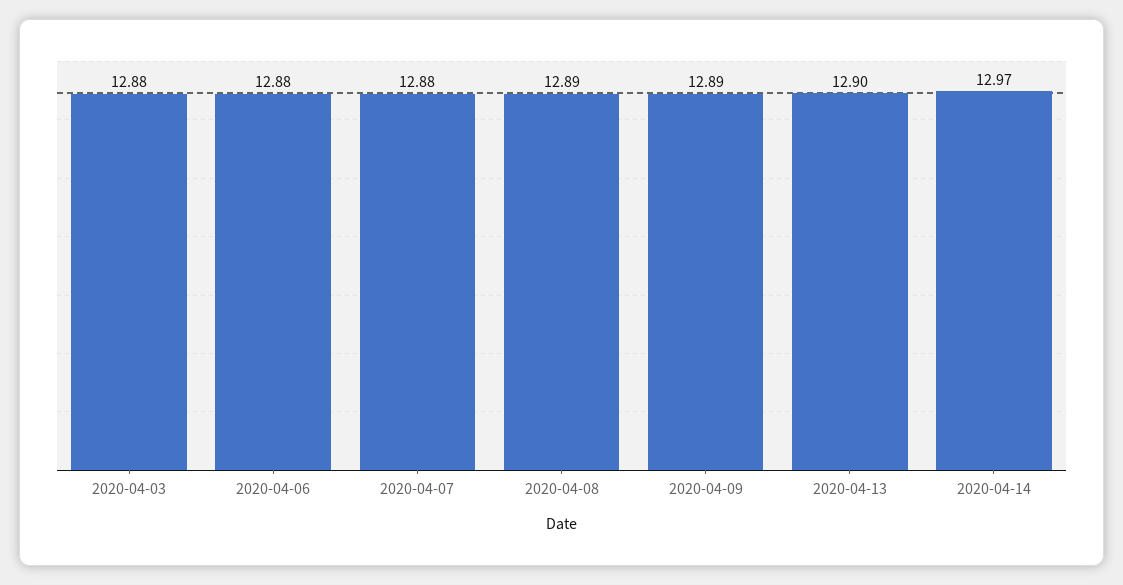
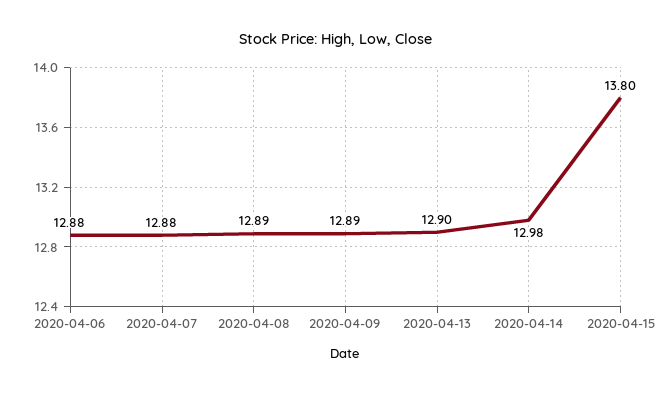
2020-04-03: 12.88 -> none
2020-04-14: 12.97 -> 12.98
2020-04-15: none -> 13.8

